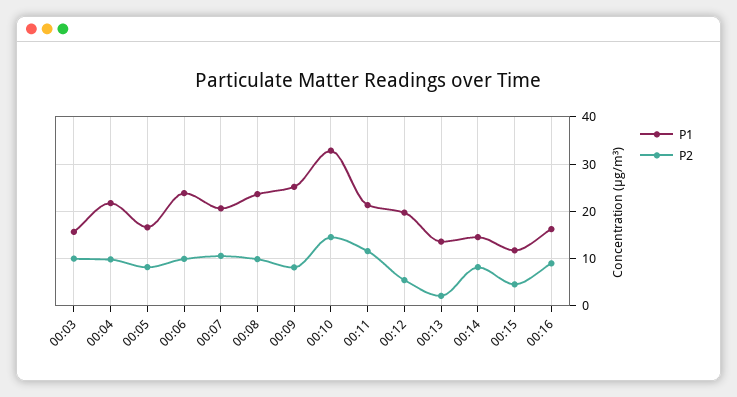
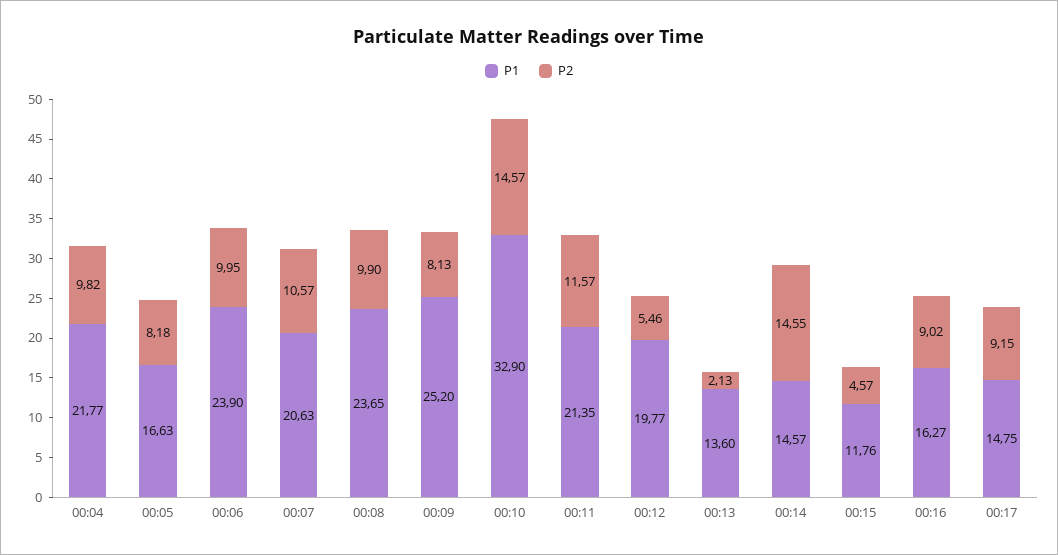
P1, 00:03: 16 -> none
P2, 00:03: 10 -> none
P2, 00:14: 8 -> 14.55
P1, 00:17: none -> 14.75
P2, 00:17: none -> 9.15

